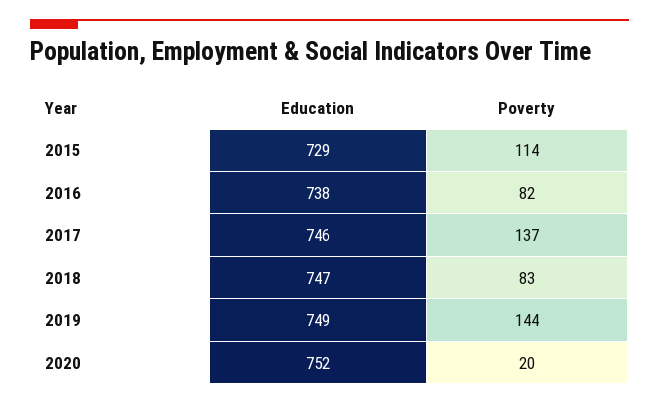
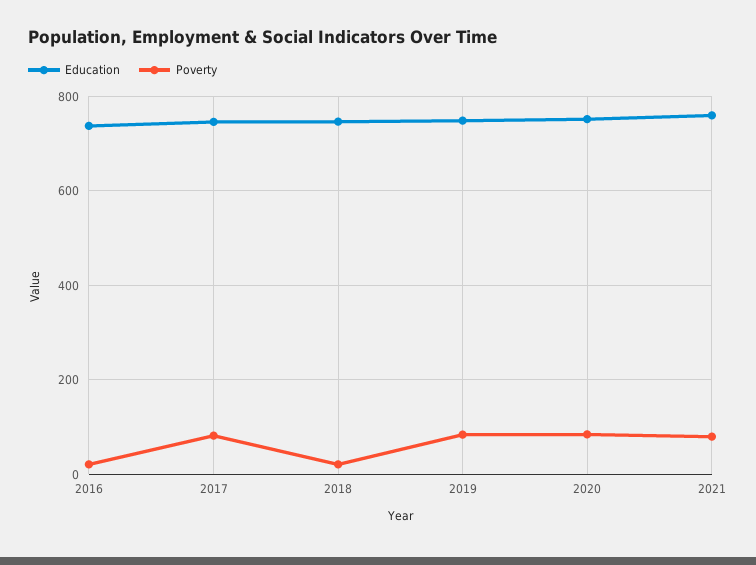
Education, 2015: 729 -> none
Poverty, 2015: 114 -> none
Poverty, 2016: 82 -> 20
Poverty, 2017: 137 -> 80
Poverty, 2018: 83 -> 20
Poverty, 2019: 144 -> 80
Poverty, 2020: 20 -> 80
Education, 2021: none -> 760
Poverty, 2021: none -> 80

